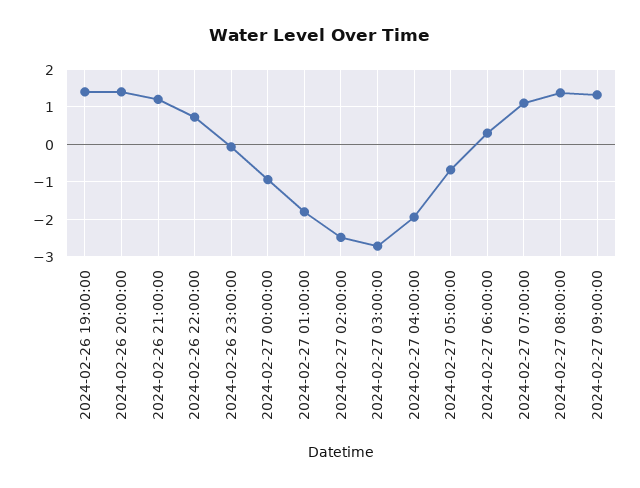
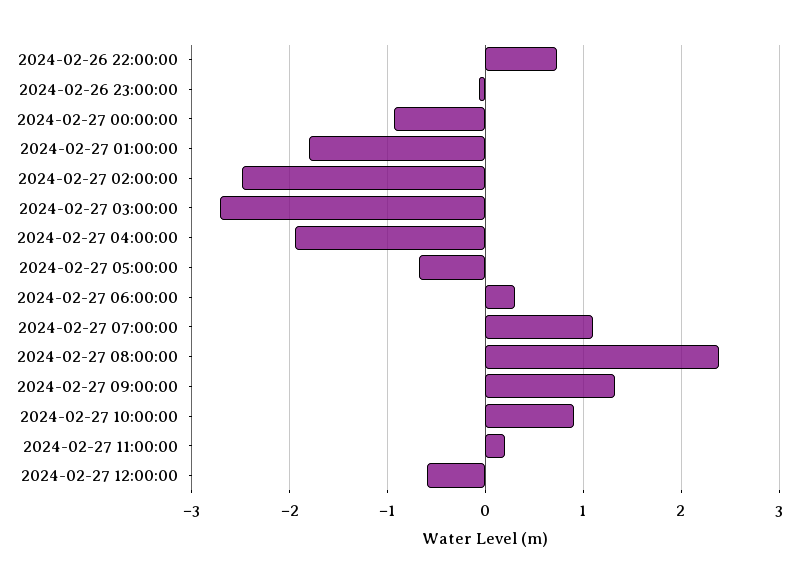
2024-02-26 19:00:00: 1.4 -> none
2024-02-26 20:00:00: 1.4 -> none
2024-02-26 21:00:00: 1.2 -> none
2024-02-27 08:00:00: 1.4 -> 2.4
2024-02-27 10:00:00: none -> 0.9
2024-02-27 11:00:00: none -> 0.2
2024-02-27 12:00:00: none -> -0.6

